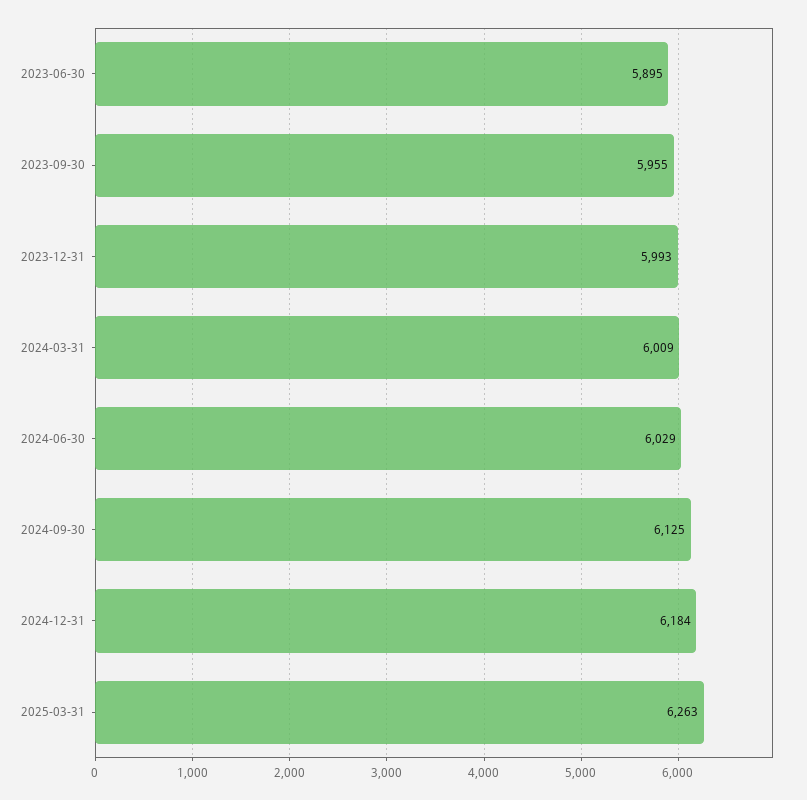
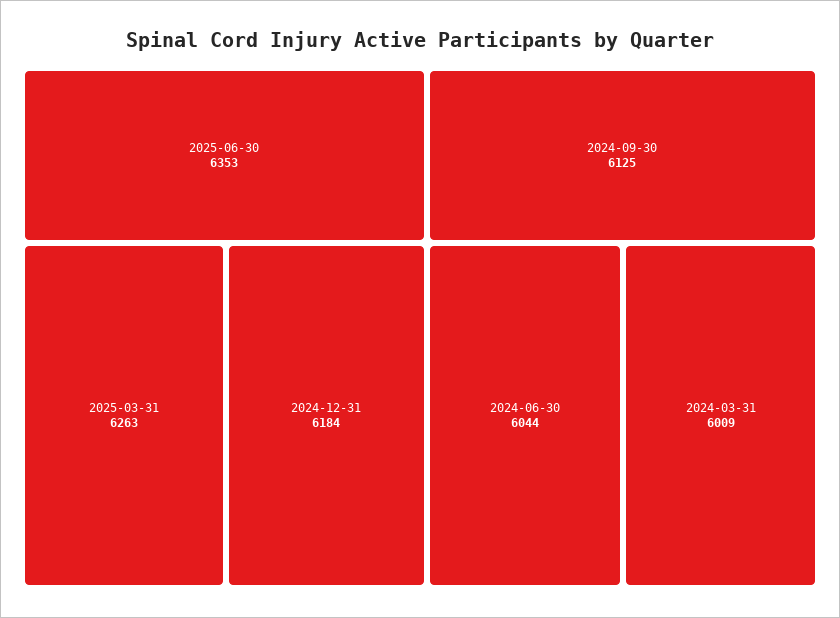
2023-06-30: 5895 -> none
2023-09-30: 5955 -> none
2023-12-31: 5993 -> none
2024-06-30: 6029 -> 6044
2025-06-30: none -> 6353

